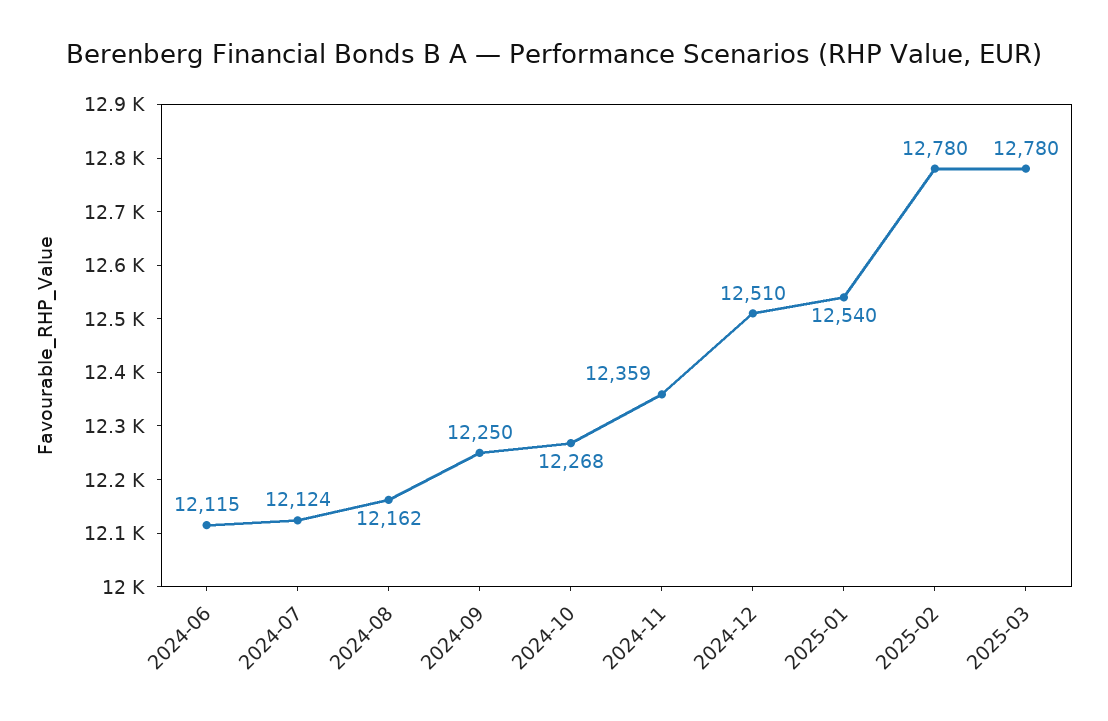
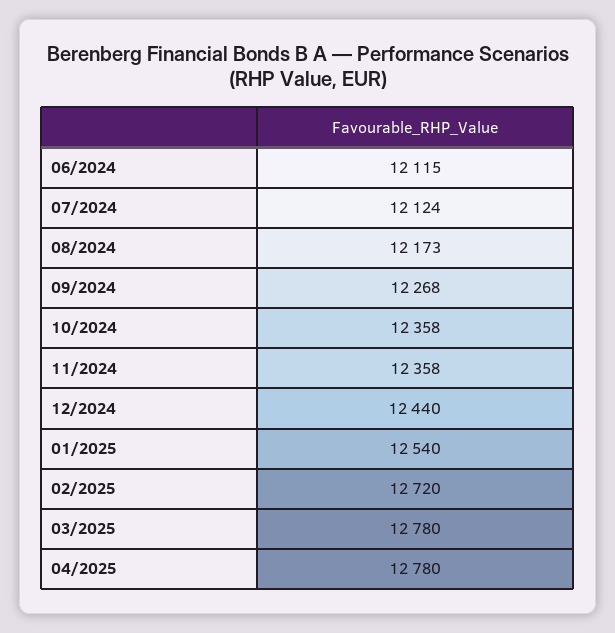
2024-08: 12162 -> 12173
2024-09: 12250 -> 12268
2024-10: 12268 -> 12358
2024-11: 12359 -> 12358
2024-12: 12510 -> 12440
2025-02: 12780 -> 12720
04/2025: none -> 12780

